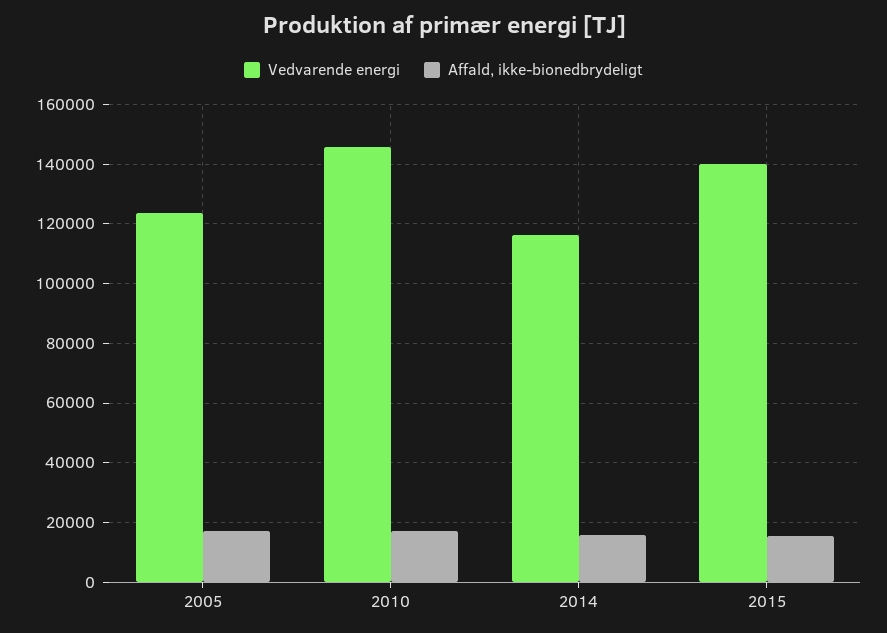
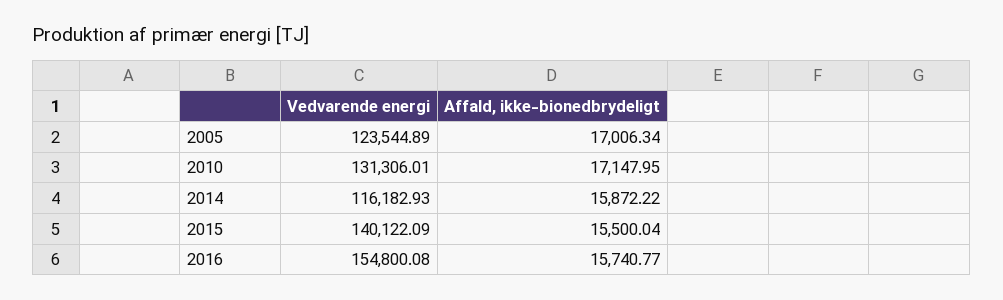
Vedvarende energi, 2010: 145000 -> 131306.01
Vedvarende energi, 2016: none -> 154800.08
Affald, ikke-bionedbrydeligt, 2016: none -> 15740.77

